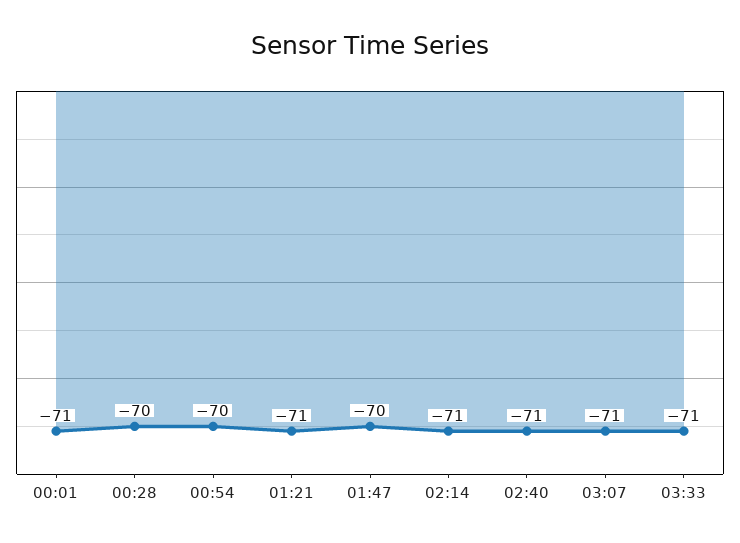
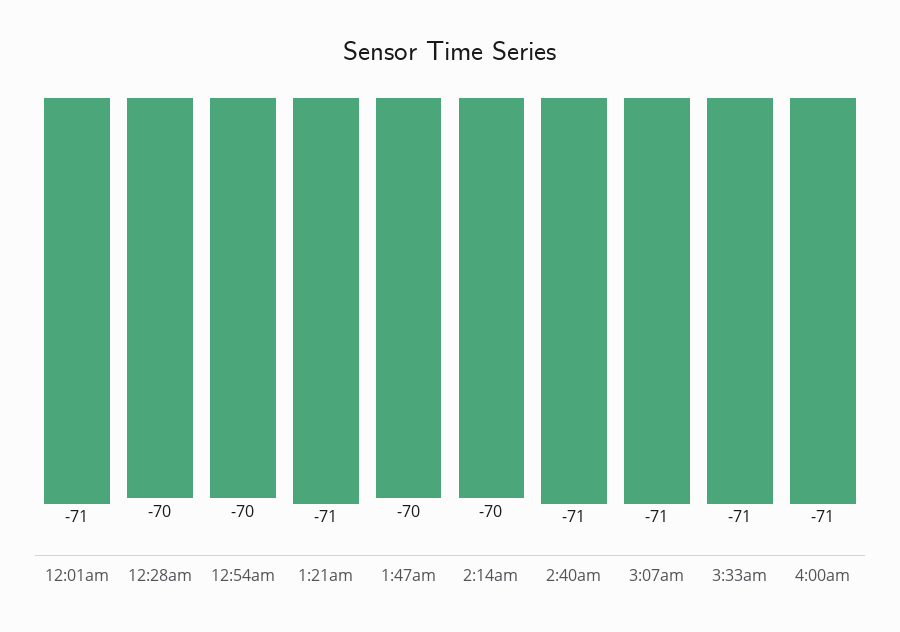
02:14: -71 -> -70
4:00am: none -> -71

